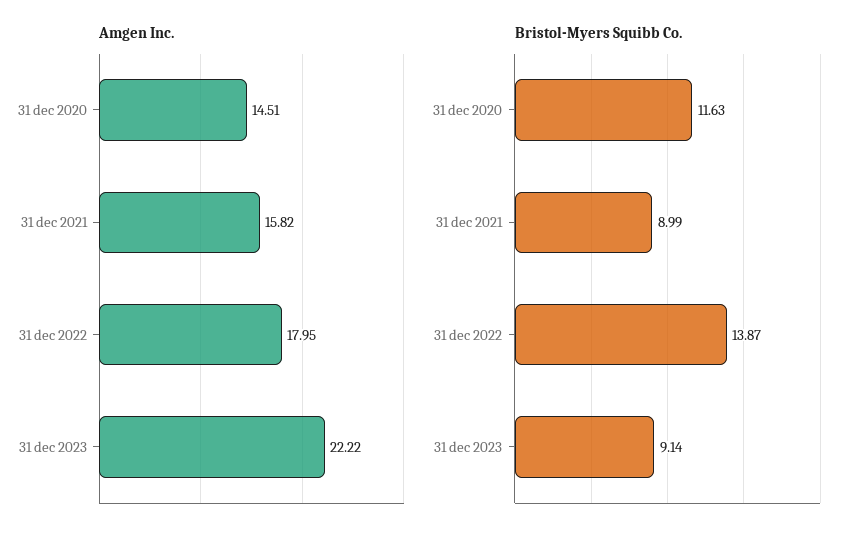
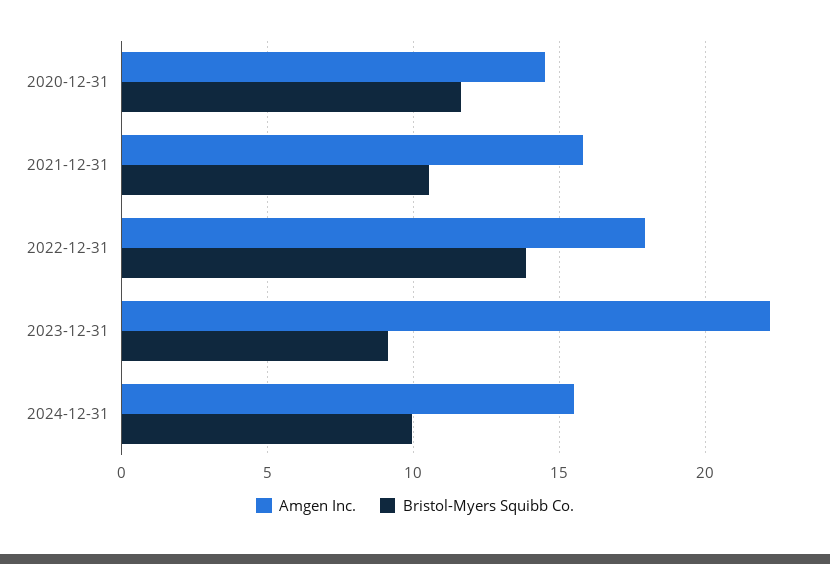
Bristol-Myers Squibb Co., 31 dec 2021: 8.99 -> 10.5
Amgen Inc., 2024-12-31: none -> 15.5
Bristol-Myers Squibb Co., 2024-12-31: none -> 10

